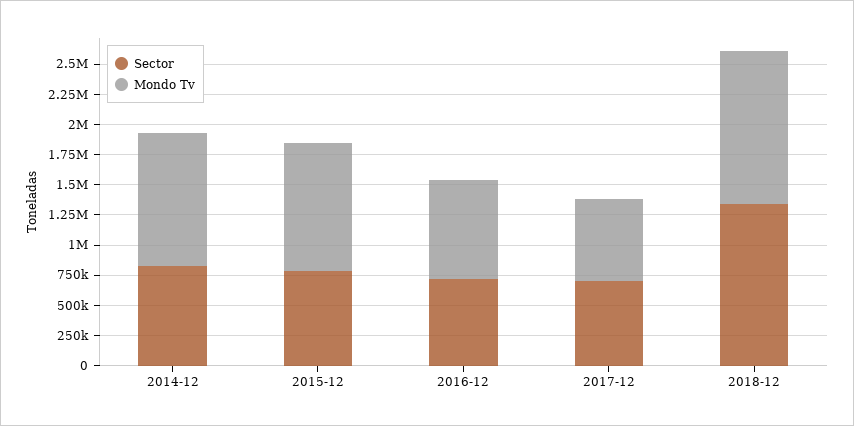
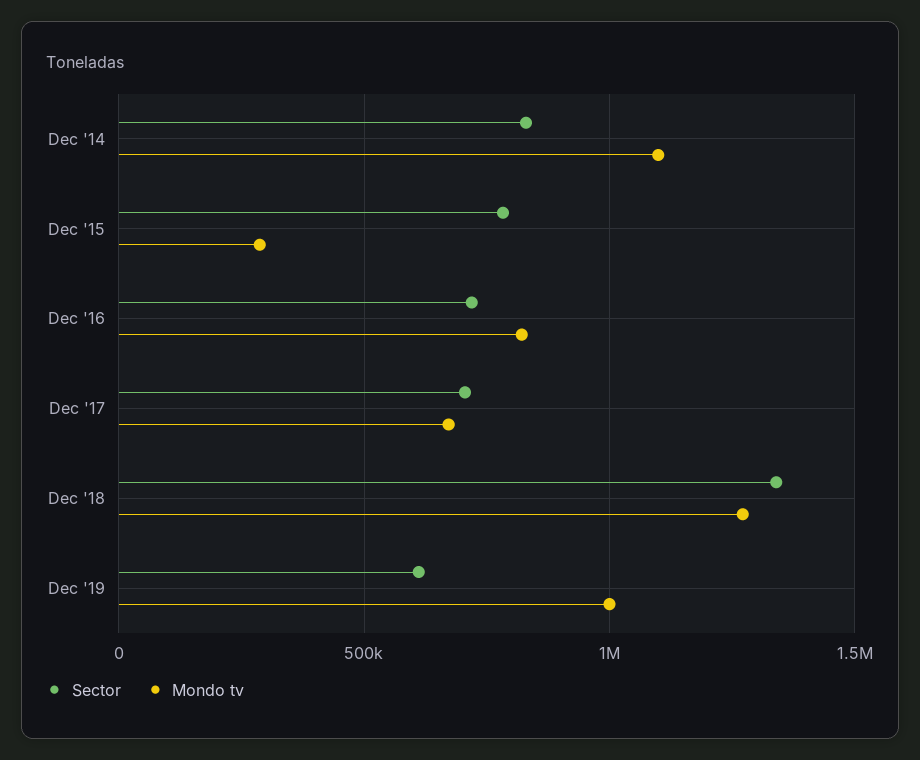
Mondo Tv, 2015-12: 1000000 -> 300000
Sector, Dec '19: none -> 600000
Mondo Tv, Dec '19: none -> 1000000

